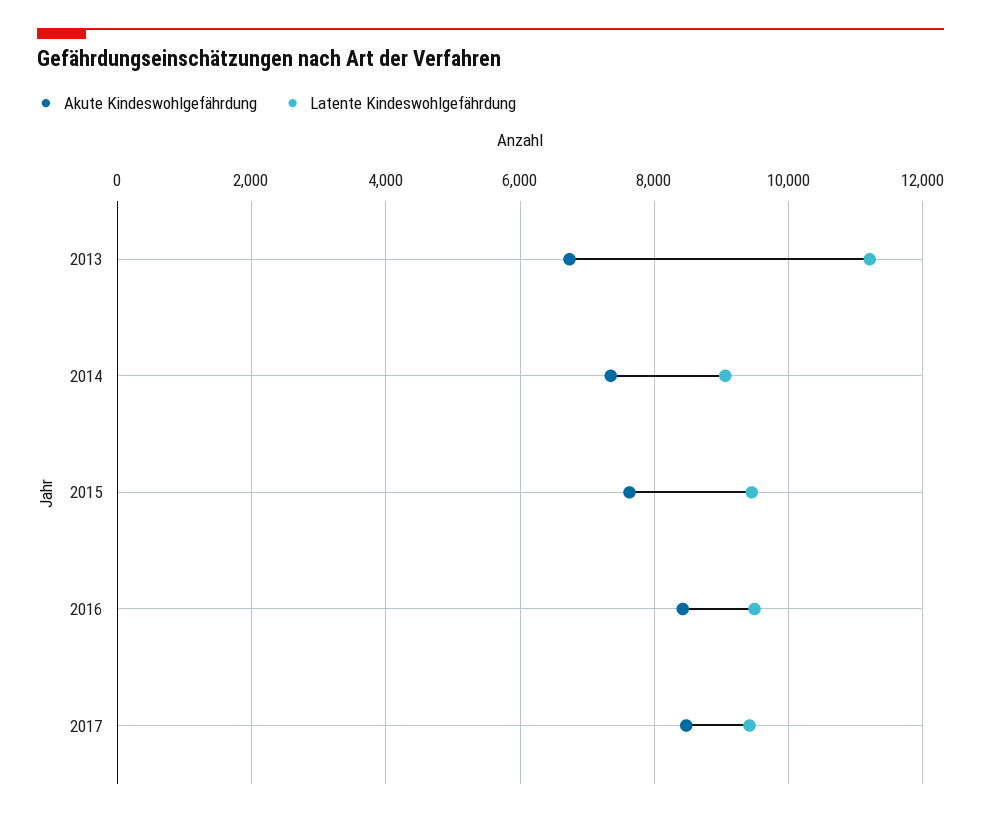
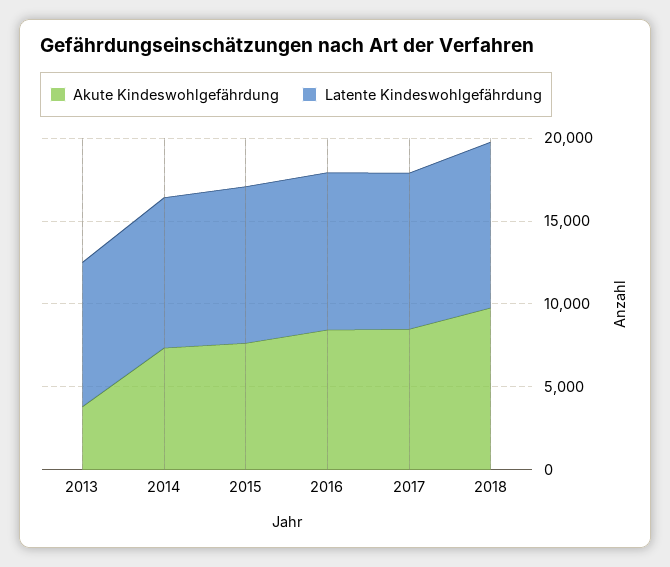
Akute Kindeswohlgefährdung, 2013: 6800 -> 4000
Latente Kindeswohlgefährdung, 2013: 11200 -> 9000
Akute Kindeswohlgefährdung, 2018: none -> 10000
Latente Kindeswohlgefährdung, 2018: none -> 10000

